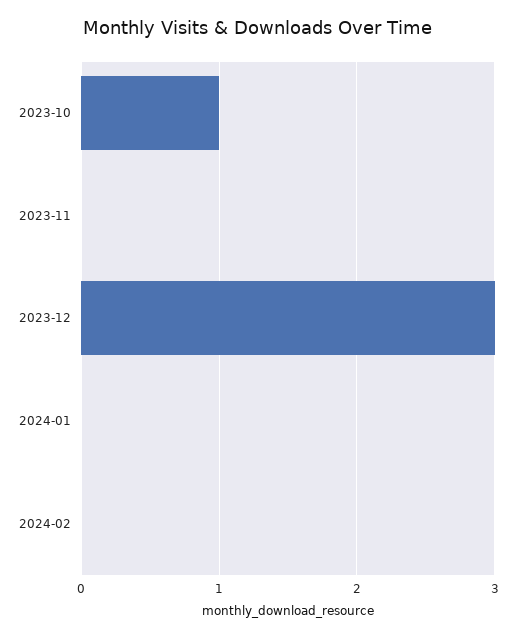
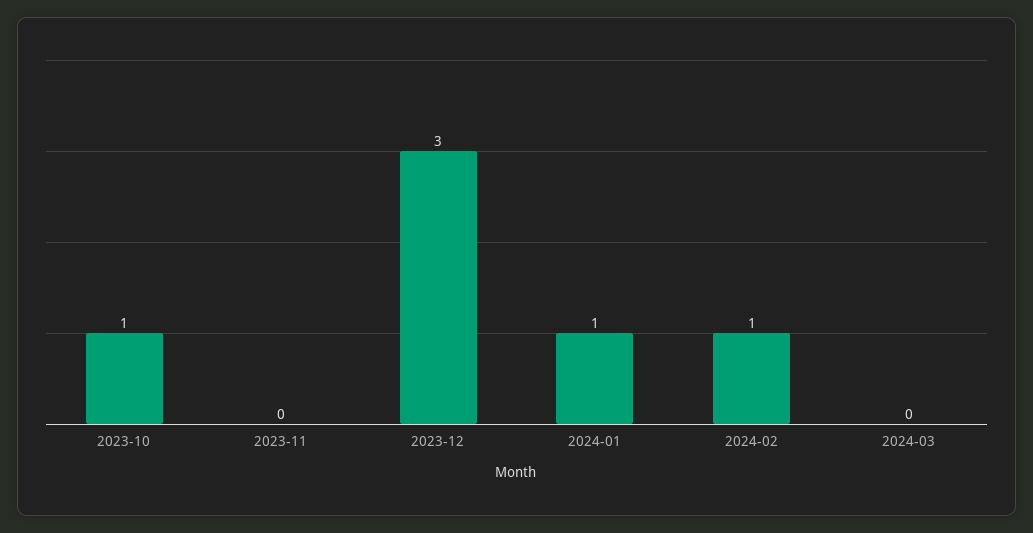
2024-01: 0 -> 1
2024-02: 0 -> 1
2024-03: none -> 0

